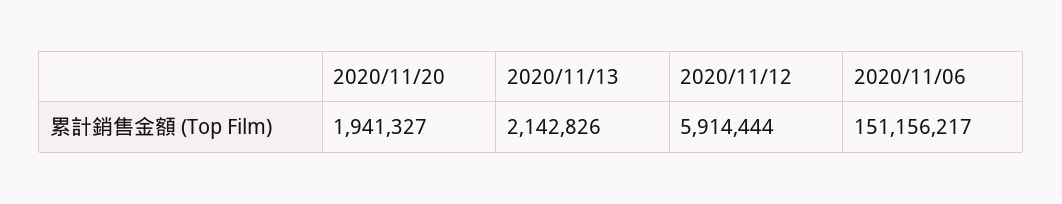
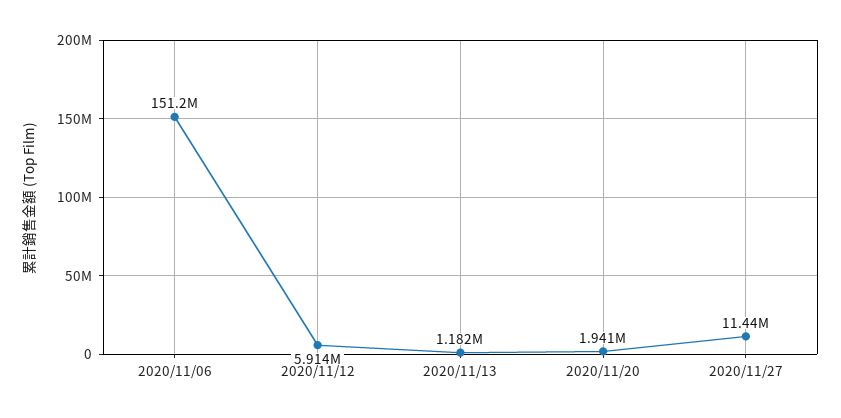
2020/11/13: 2142826 -> 1182000
2020/11/27: none -> 11440000

